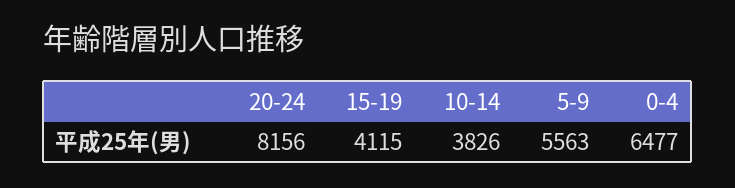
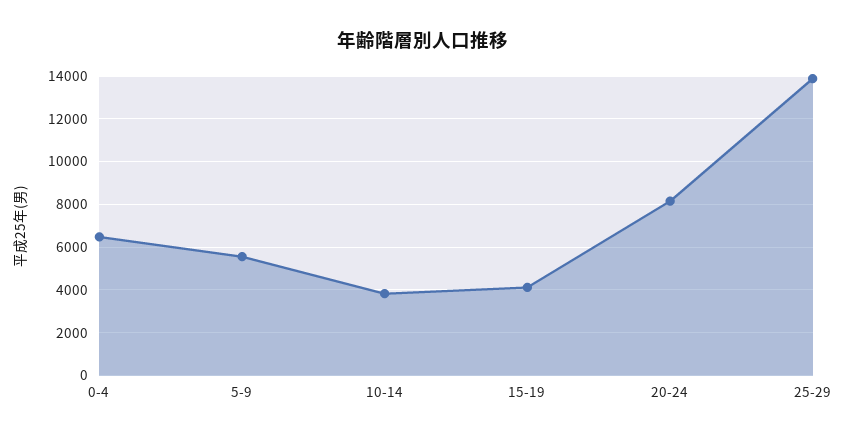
25-29: none -> 14000

